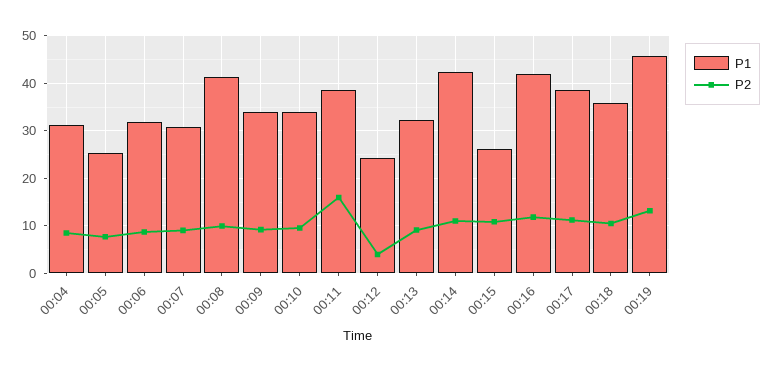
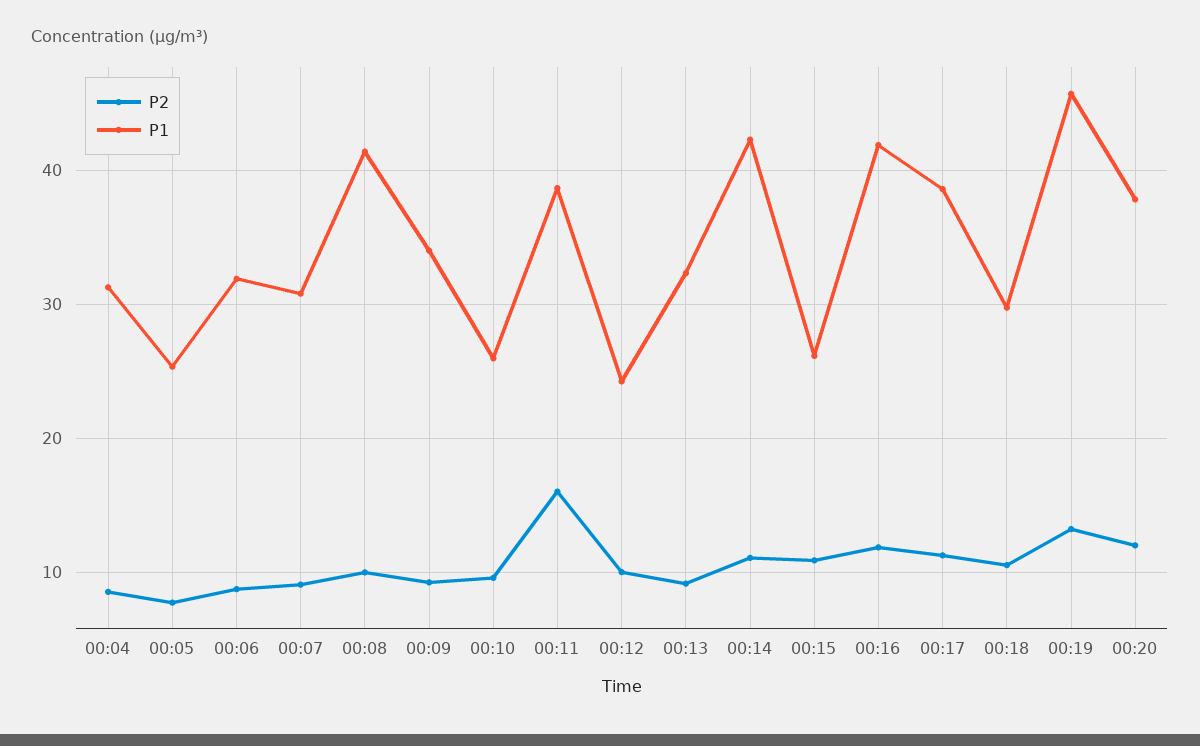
P1, 00:10: 34 -> 26
P2, 00:12: 4 -> 10
P1, 00:18: 36 -> 30
P2, 00:20: none -> 12
P1, 00:20: none -> 38

